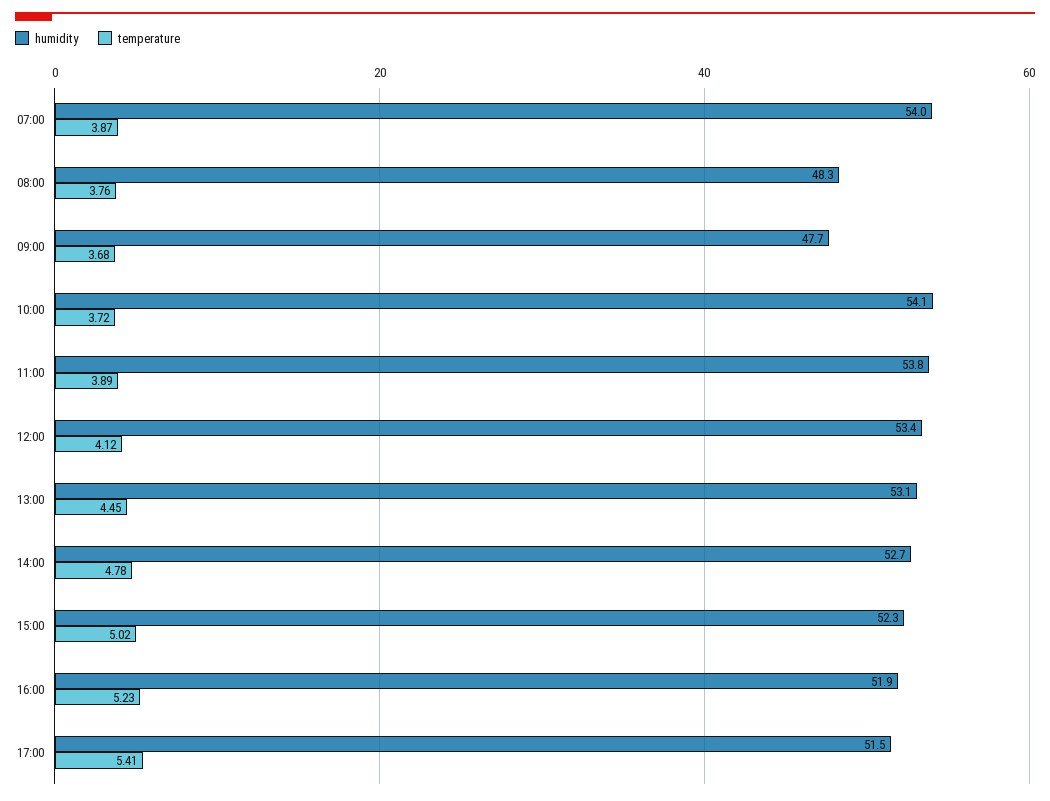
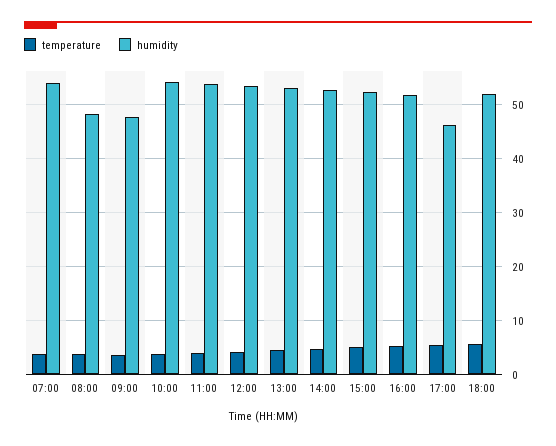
humidity, 17:00: 51.5 -> 46
temperature, 18:00: none -> 6
humidity, 18:00: none -> 52

